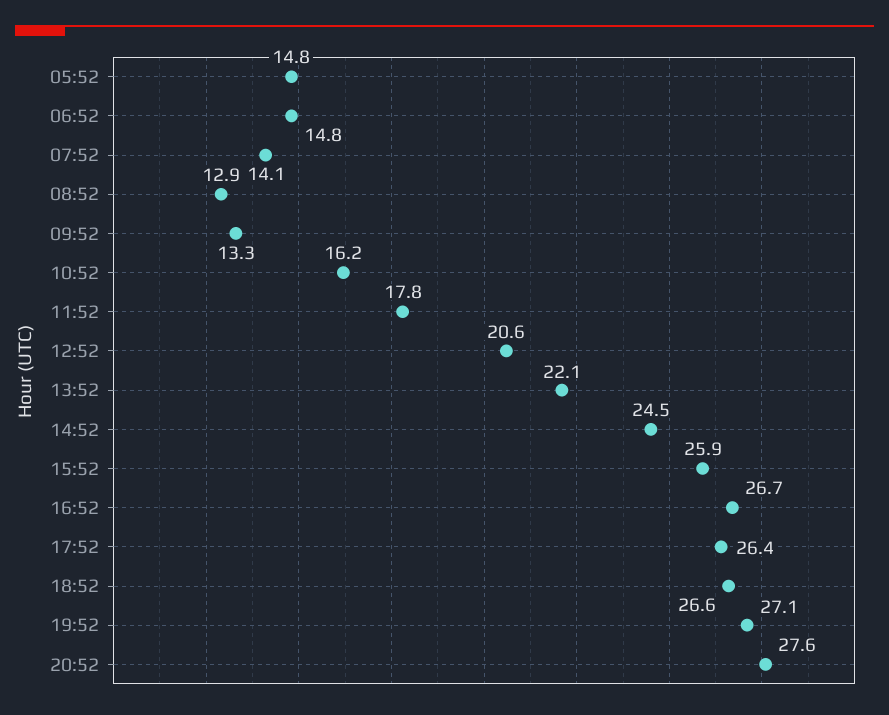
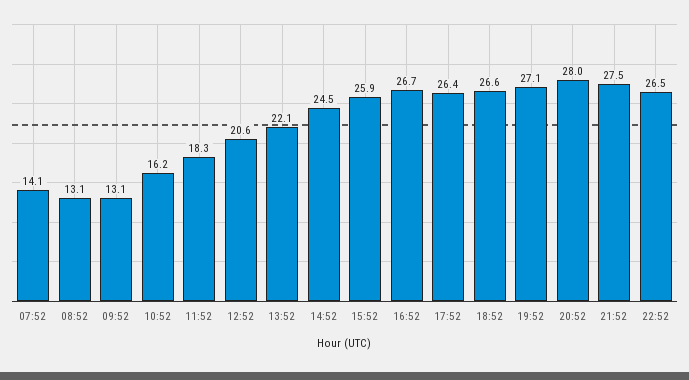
05:52: 14.8 -> none
06:52: 14.8 -> none
08:52: 12.9 -> 13.1
09:52: 13.3 -> 13.1
11:52: 17.8 -> 18.3
20:52: 27.6 -> 28
21:52: none -> 27.5
22:52: none -> 26.5

